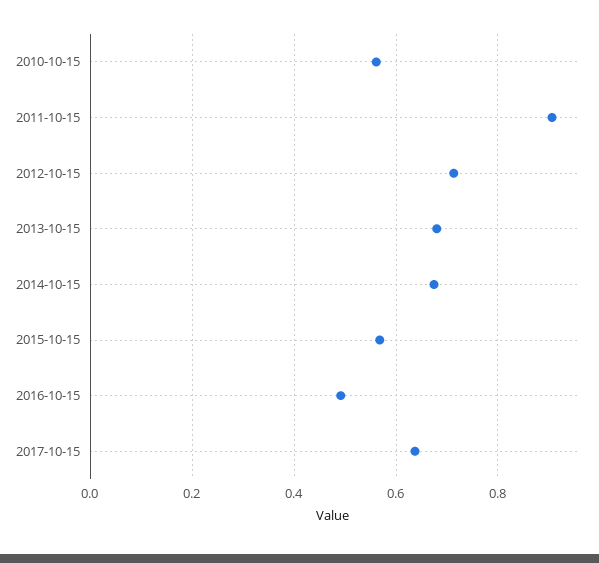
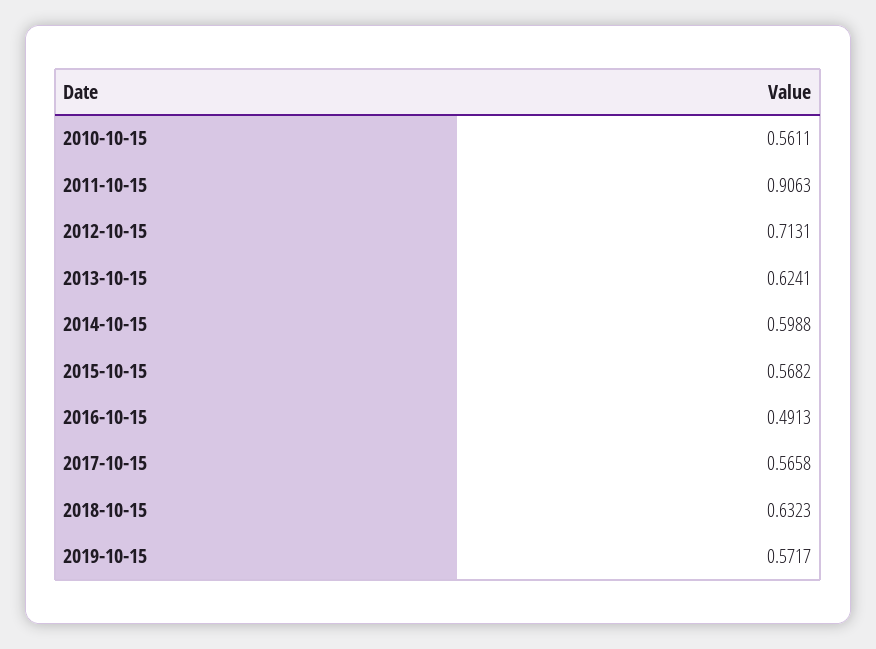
2013-10-15: 0.68 -> 0.6241
2014-10-15: 0.68 -> 0.5988
2017-10-15: 0.64 -> 0.5658
2018-10-15: none -> 0.6323
2019-10-15: none -> 0.5717

